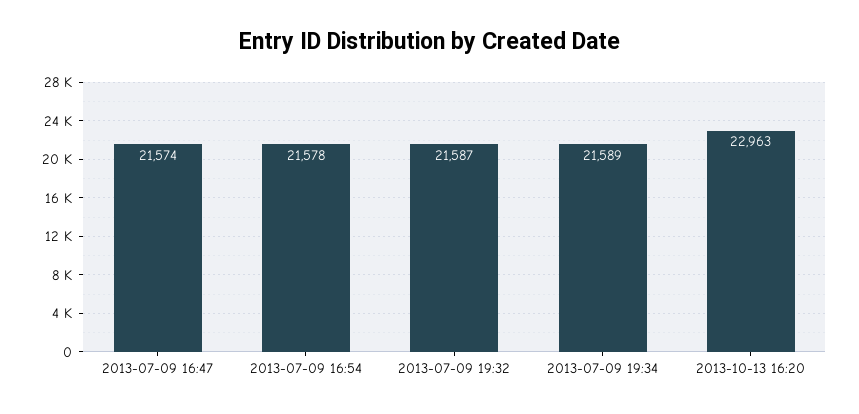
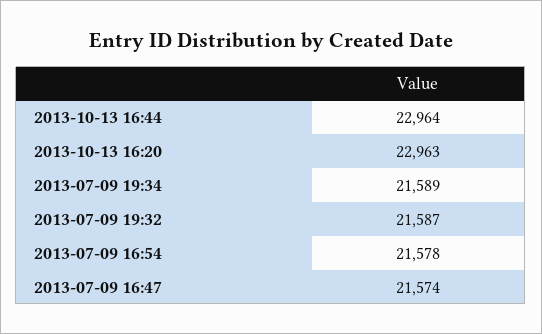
2013-10-13 16:44: none -> 22964

